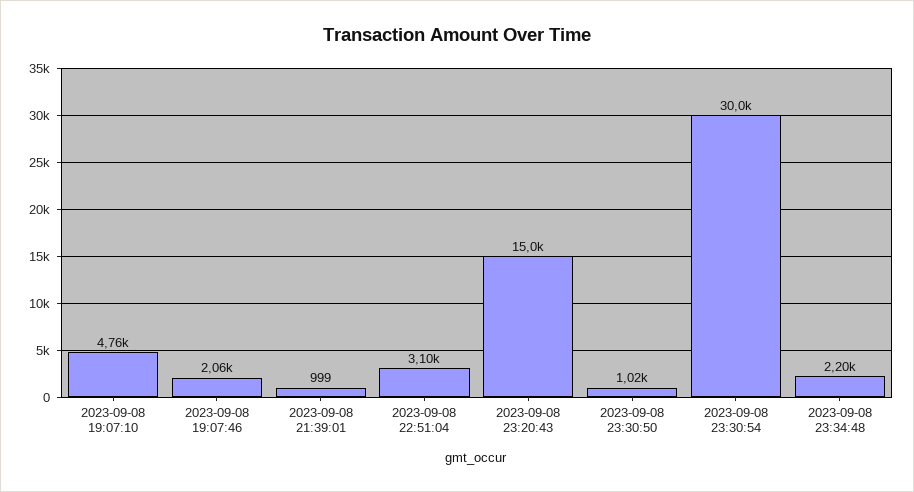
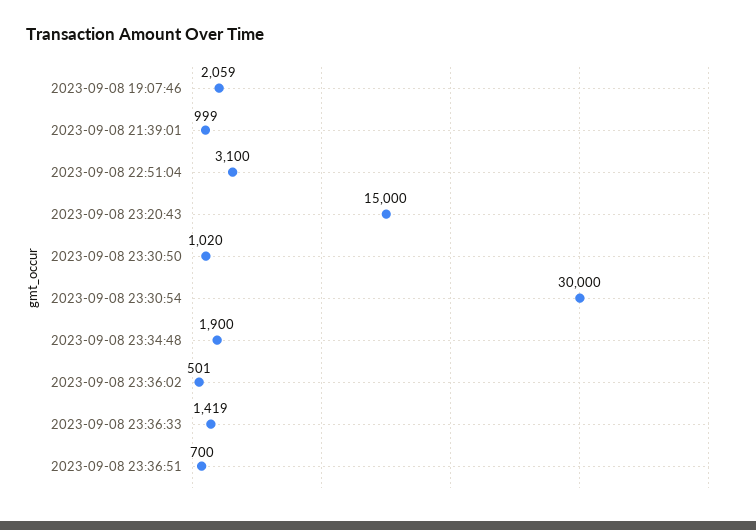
2023-09-08 19:07:10: 4760 -> none
2023-09-08 23:34:48: 2200 -> 1900
2023-09-08 23:36:02: none -> 501
2023-09-08 23:36:33: none -> 1419
2023-09-08 23:36:51: none -> 700

